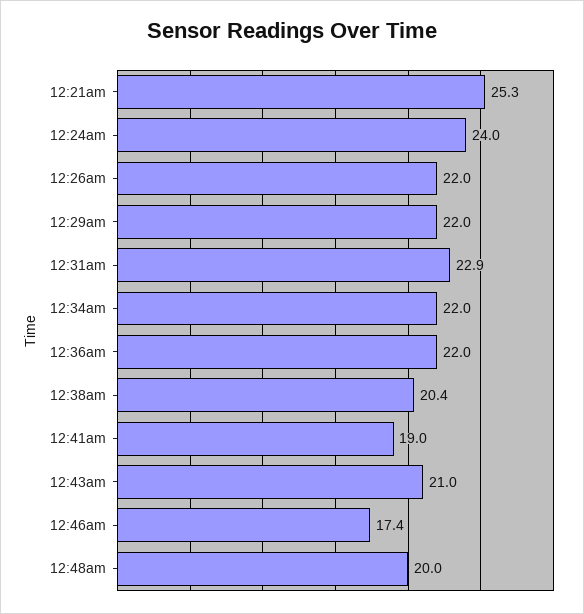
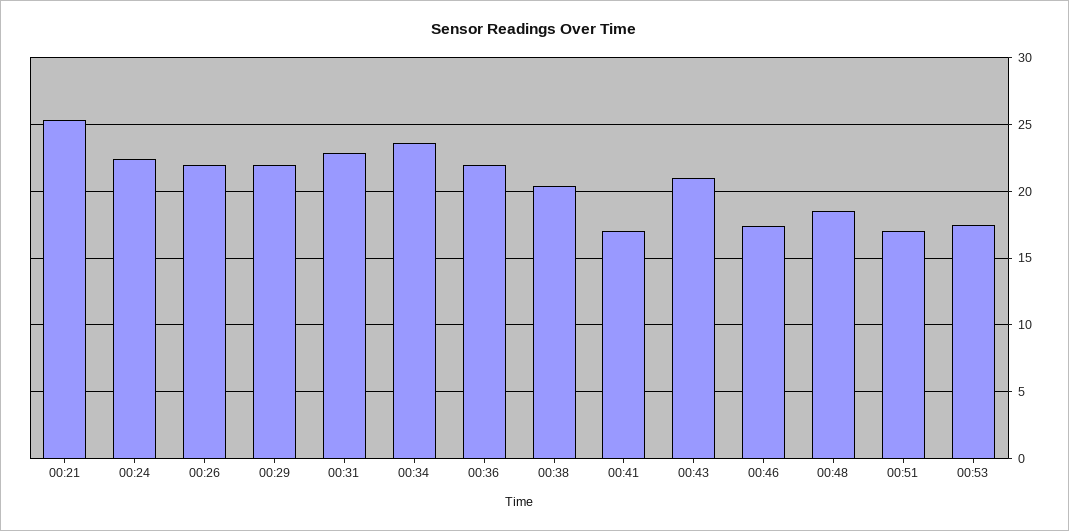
12:24am: 24 -> 22.5
12:34am: 22 -> 23.5
12:41am: 19 -> 17
12:48am: 20 -> 18.5
00:51: none -> 17
00:53: none -> 17.5

